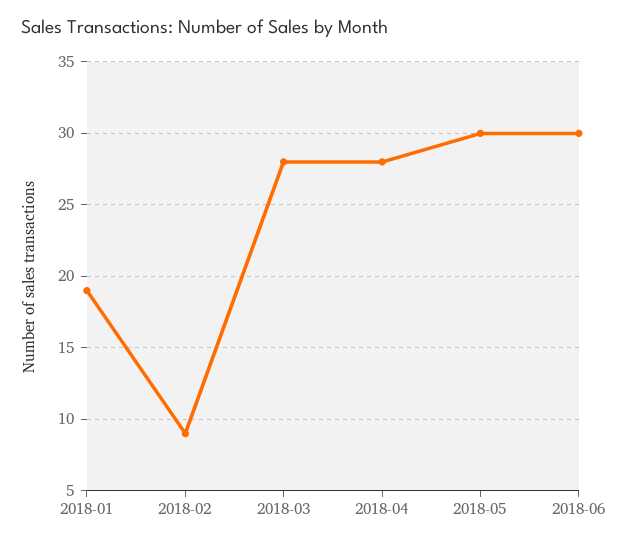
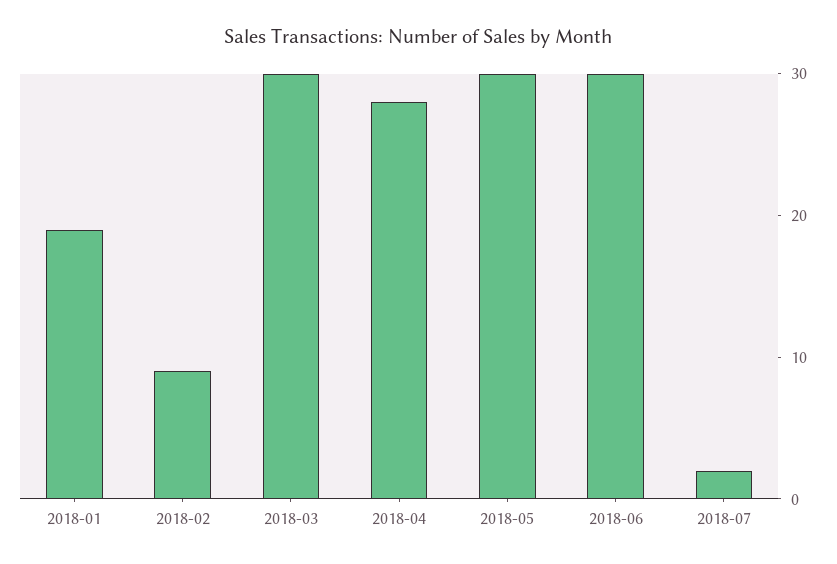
2018-03: 28 -> 30
2018-07: none -> 2

